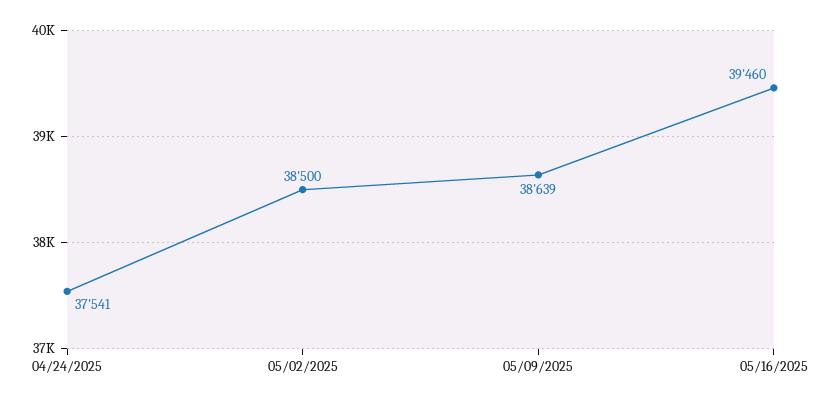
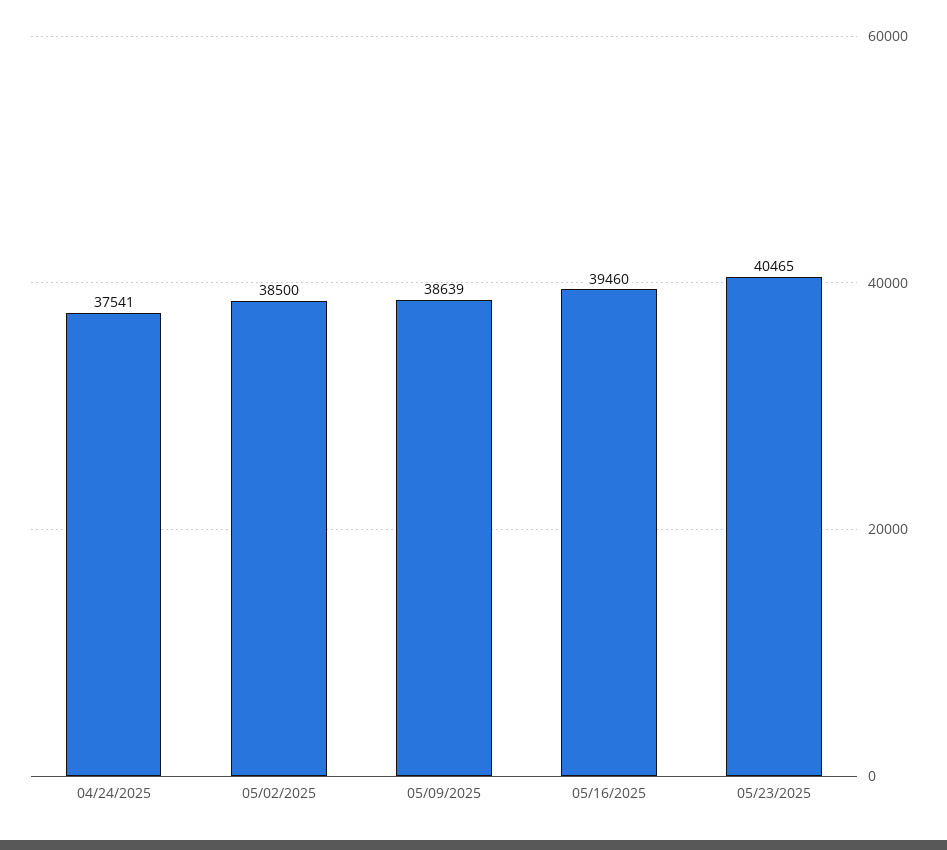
05/23/2025: none -> 40465

